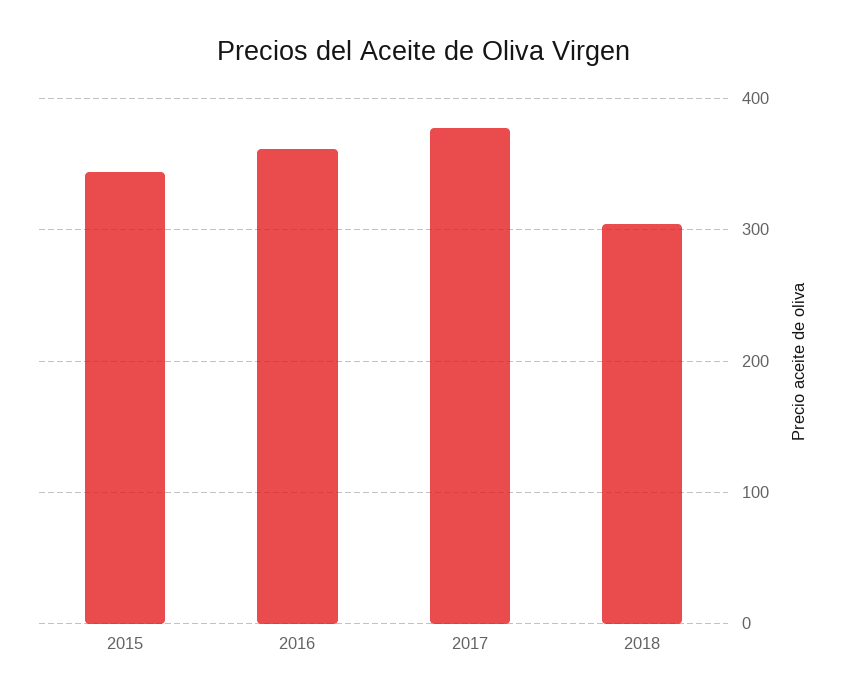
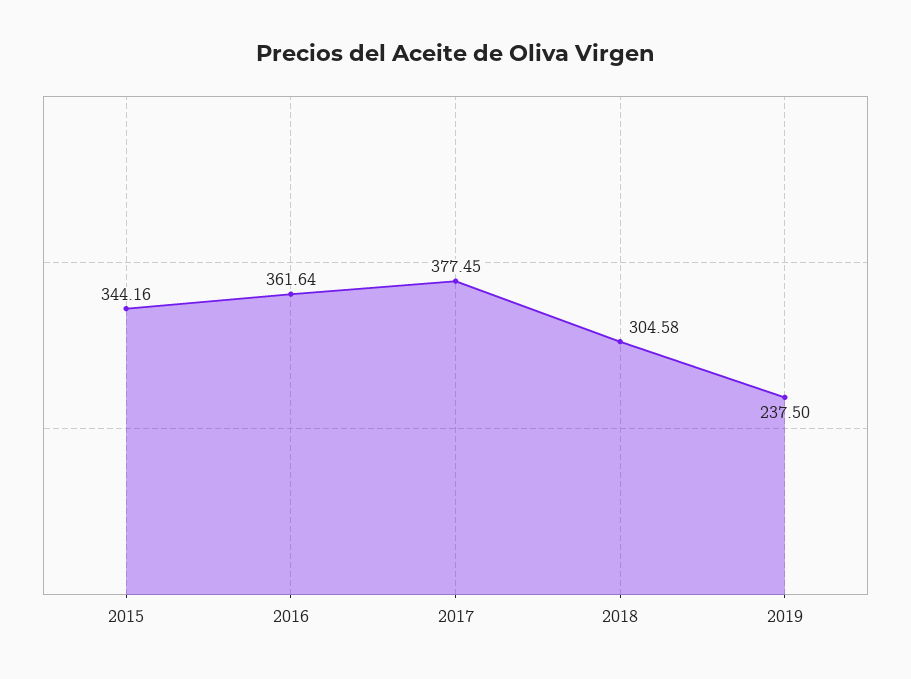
2019: none -> 237.5

